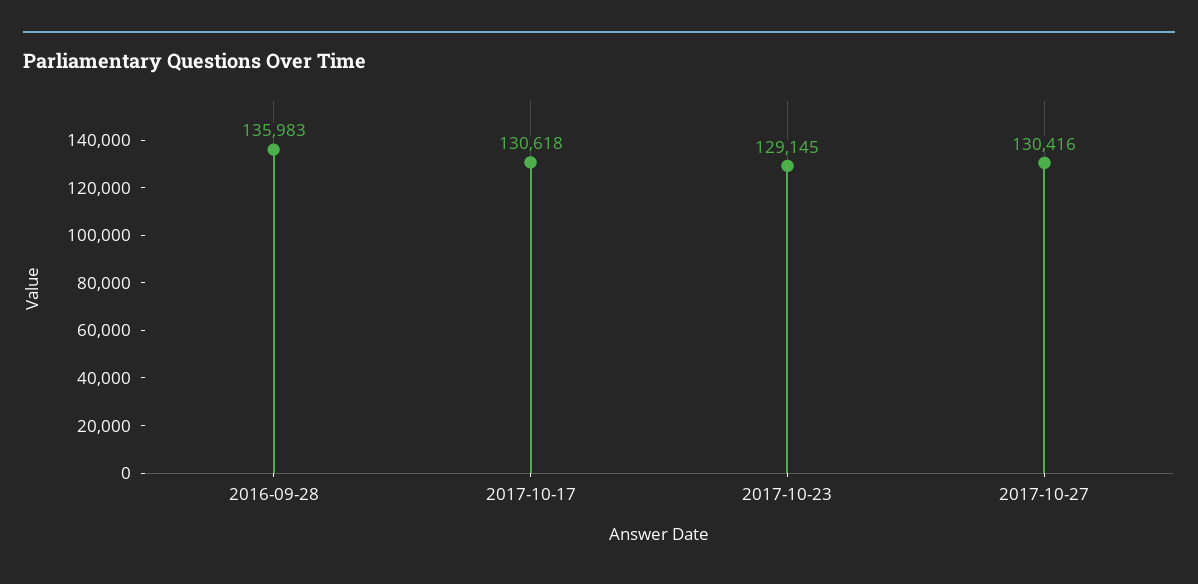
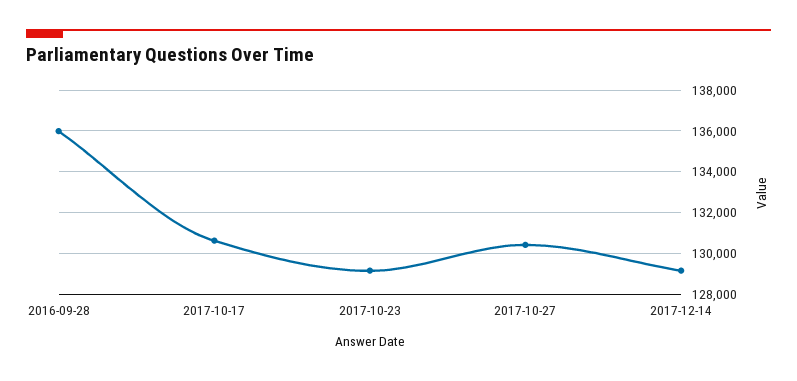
2017-12-14: none -> 129000

